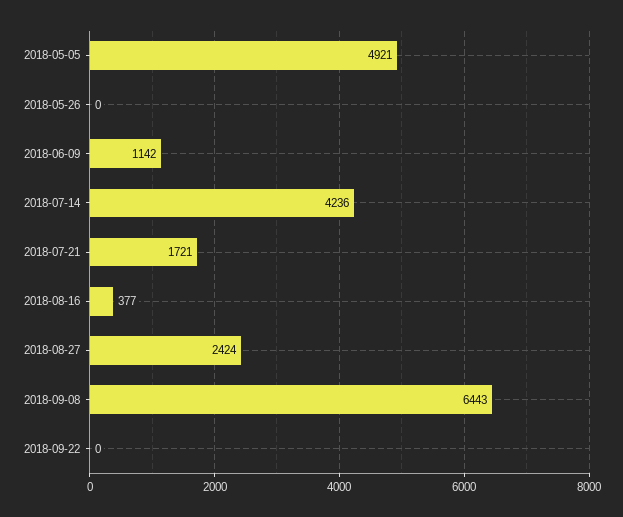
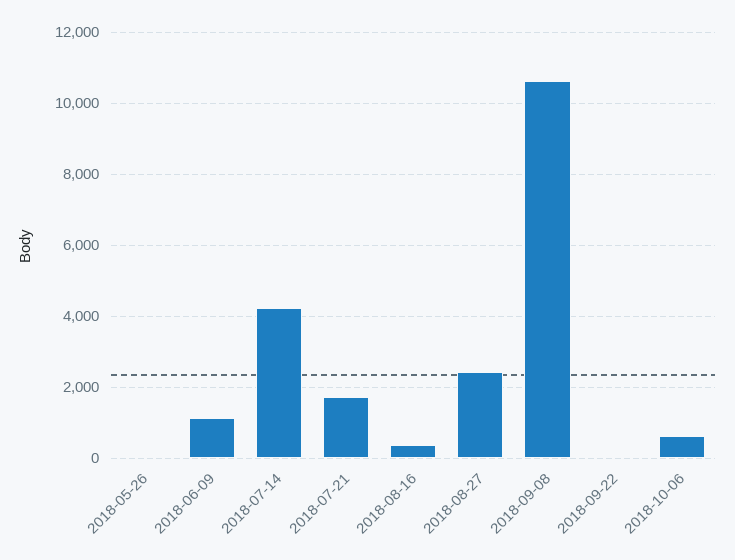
2018-05-05: 4921 -> none
2018-09-08: 6443 -> 10600
2018-10-06: none -> 600

